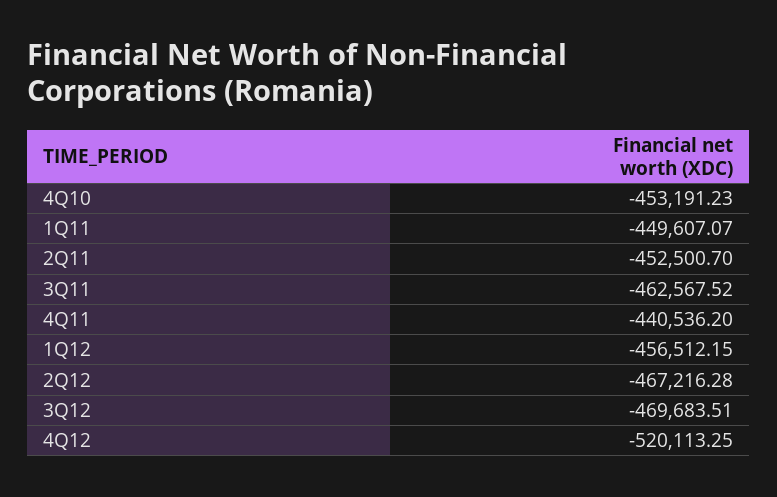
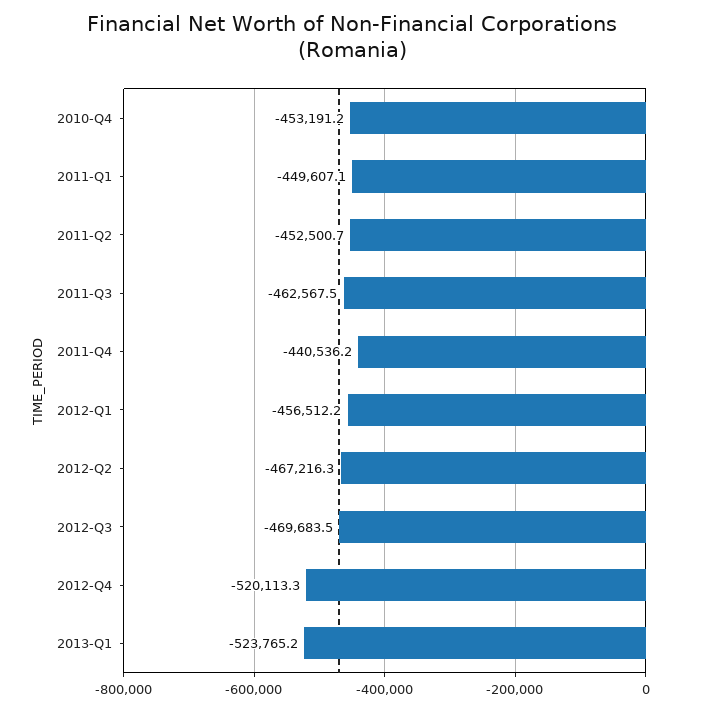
2013-Q1: none -> -523765.2

